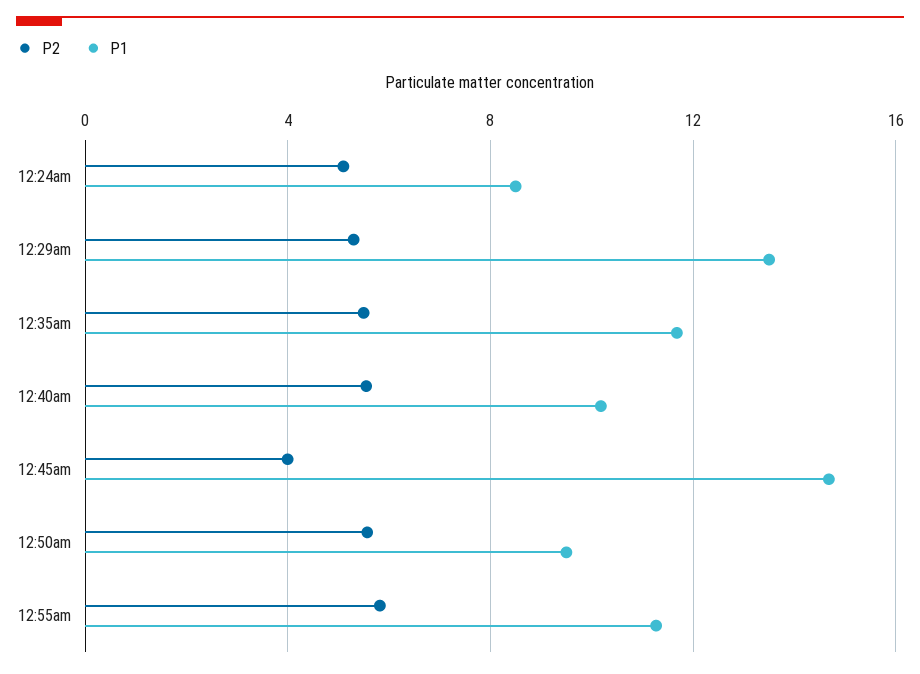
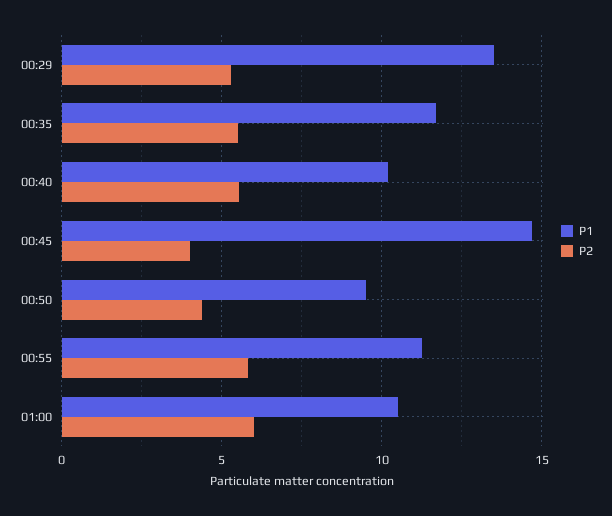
P2, 12:24am: 5 -> none
P1, 12:24am: 8.5 -> none
P2, 12:50am: 5.5 -> 4.5
P1, 01:00: none -> 10.5
P2, 01:00: none -> 6

